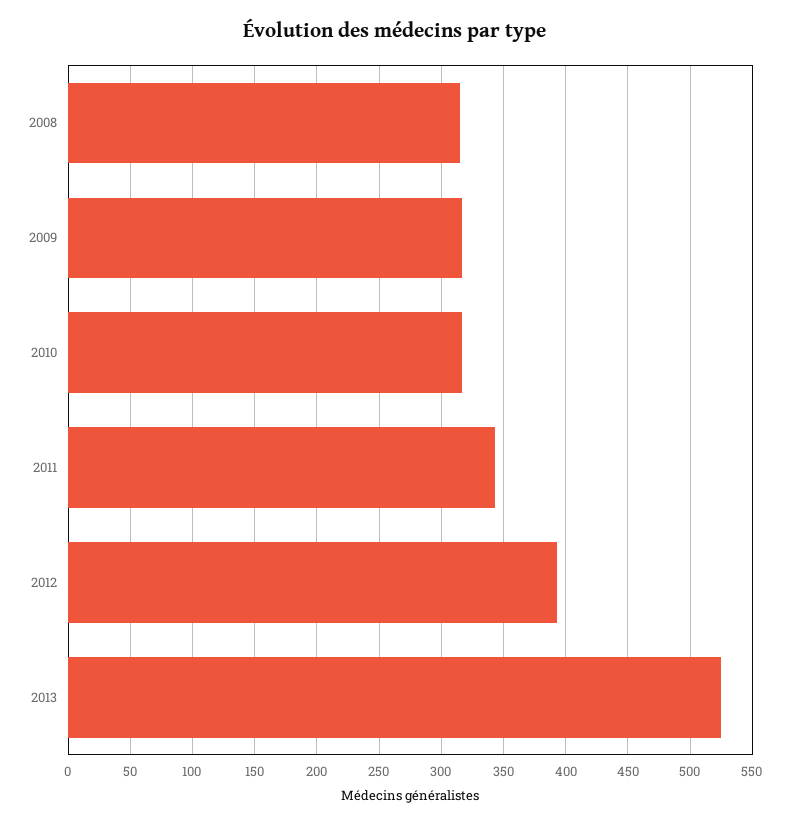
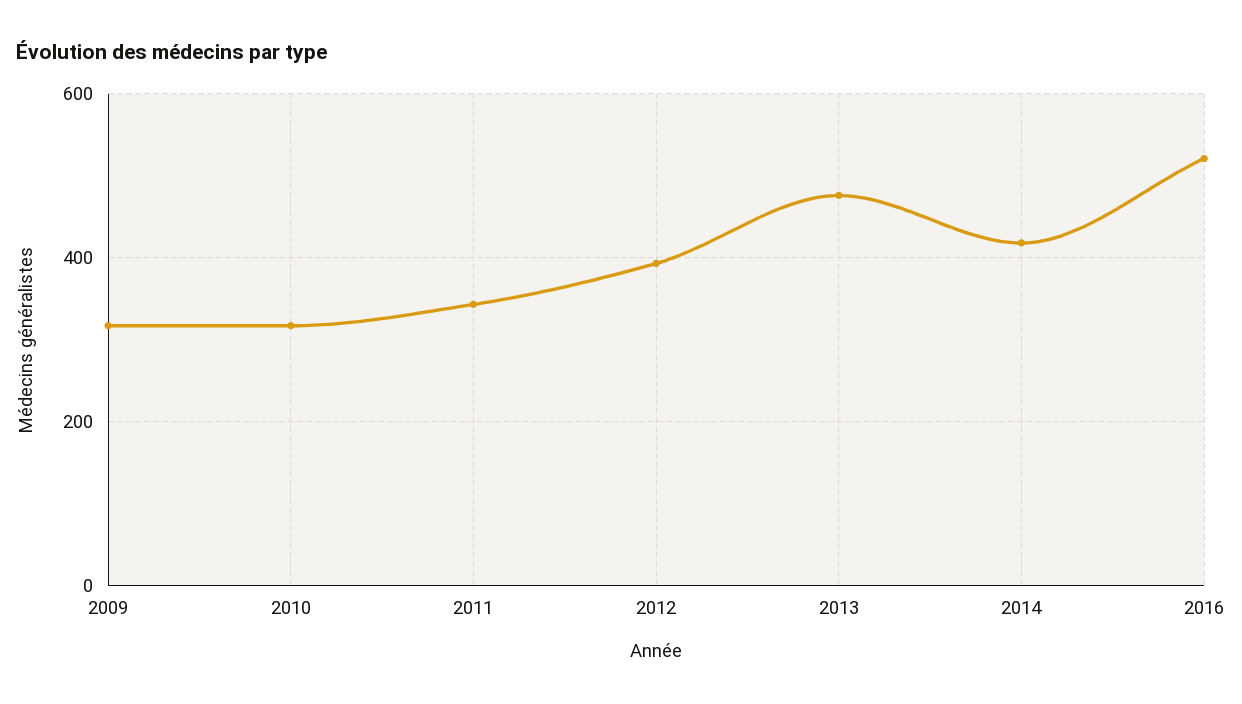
2008: 315 -> none
2013: 525 -> 480
2014: none -> 420
2016: none -> 520

